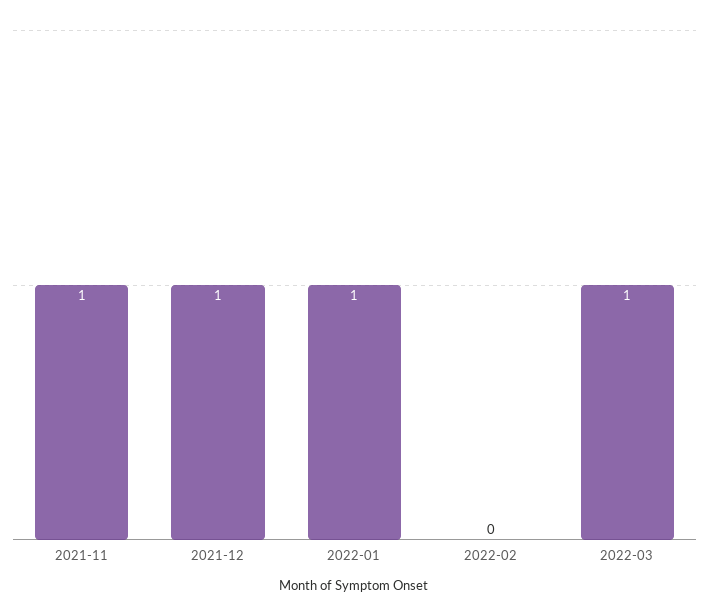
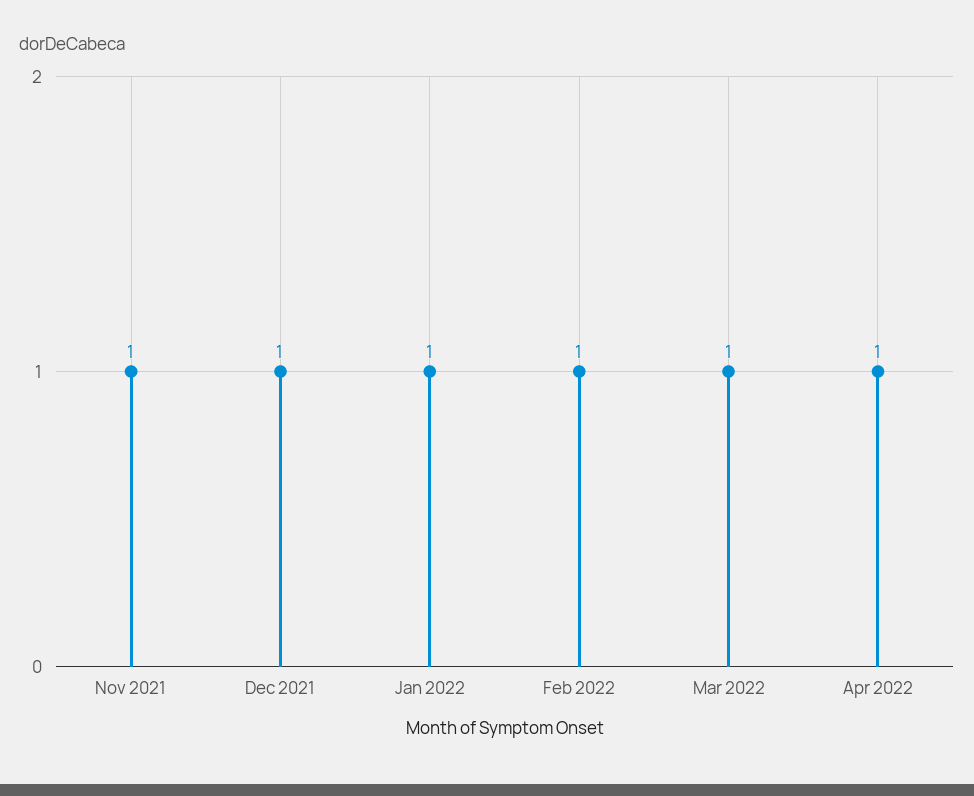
2022-02: 0 -> 1
Apr 2022: none -> 1

